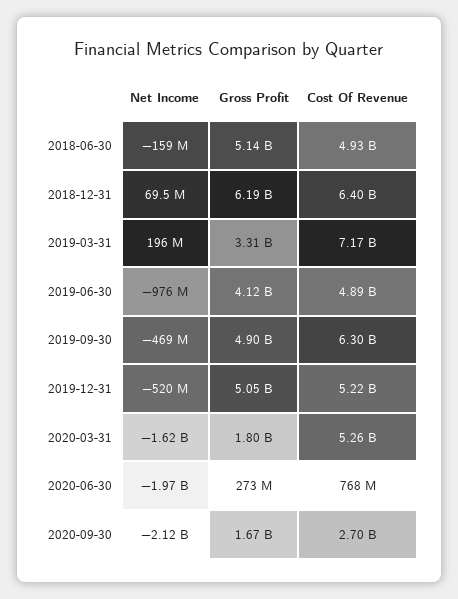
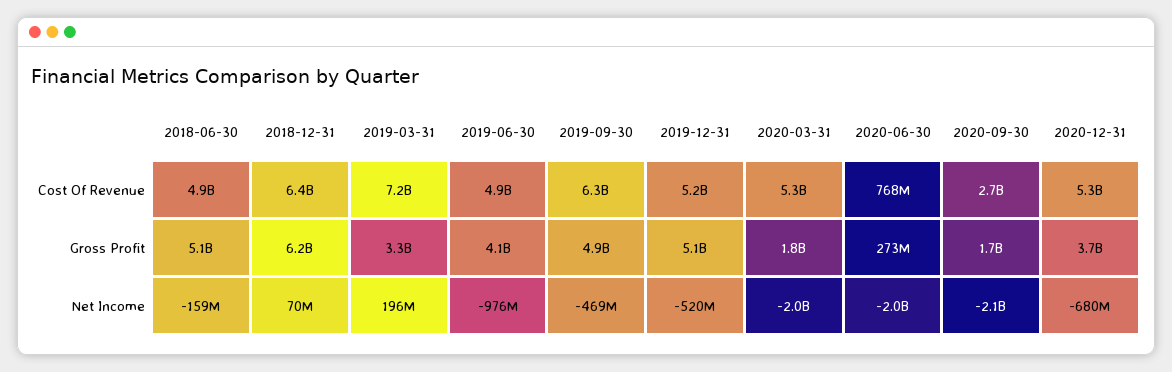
Net Income, 2020-03-31: -1620000000 -> -2000000000
Cost Of Revenue, 2020-12-31: none -> 5300000000
Gross Profit, 2020-12-31: none -> 3700000000
Net Income, 2020-12-31: none -> -680000000

